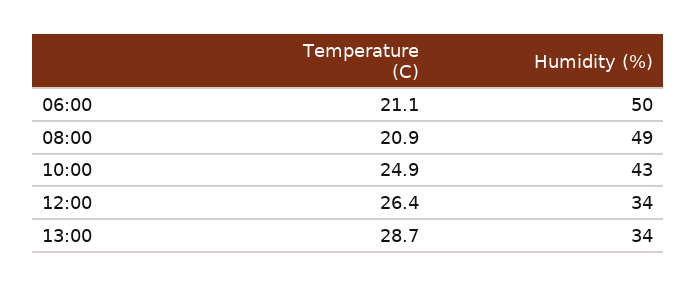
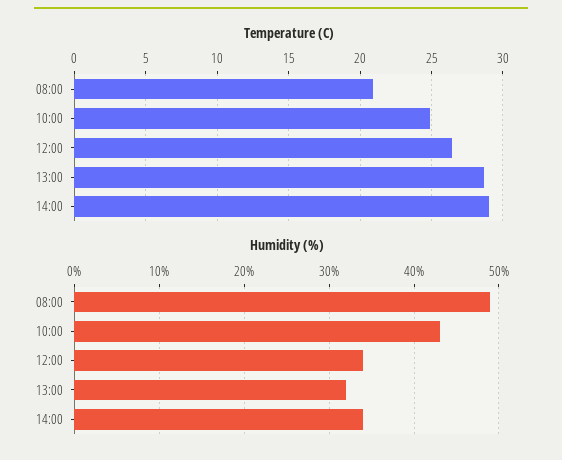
Temperature (C), 06:00: 21.1 -> none
Humidity (%), 06:00: 50 -> none
Humidity (%), 13:00: 34 -> 32
Temperature (C), 14:00: none -> 29
Humidity (%), 14:00: none -> 34

